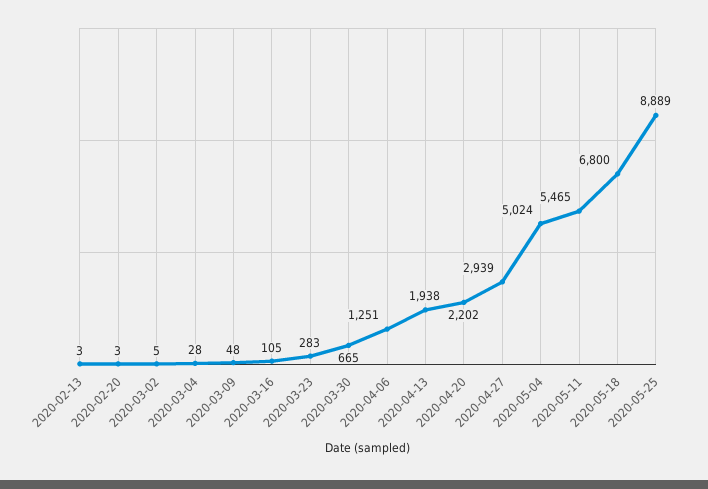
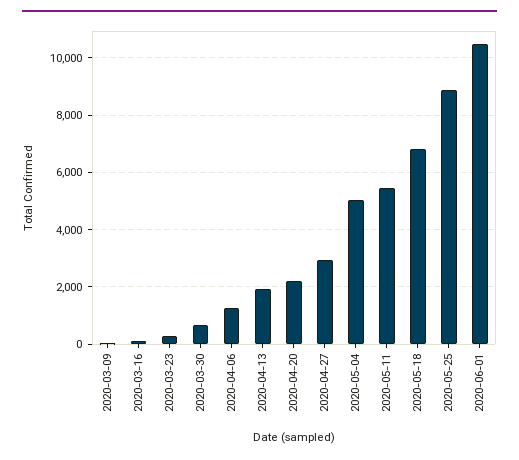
2020-02-13: 3 -> none
2020-02-20: 3 -> none
2020-03-02: 5 -> none
2020-03-04: 28 -> none
2020-06-01: none -> 10500

